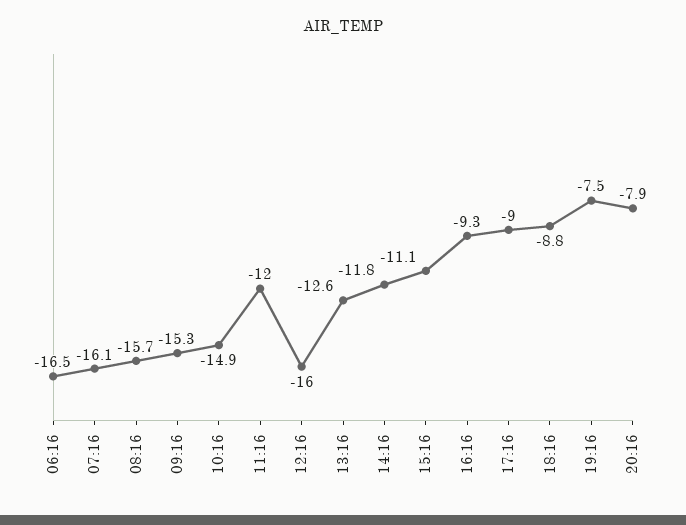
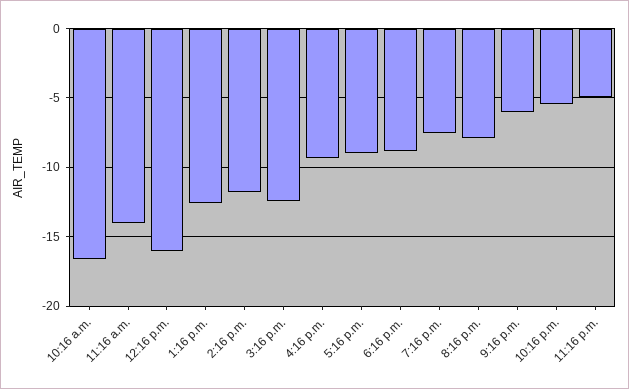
06:16: -16.5 -> none
07:16: -16.1 -> none
08:16: -15.7 -> none
09:16: -15.3 -> none
10:16: -14.9 -> -16.5
11:16: -12 -> -14
15:16: -11.1 -> -12.5
9:16 p.m.: none -> -6
10:16 p.m.: none -> -5.5
11:16 p.m.: none -> -5

